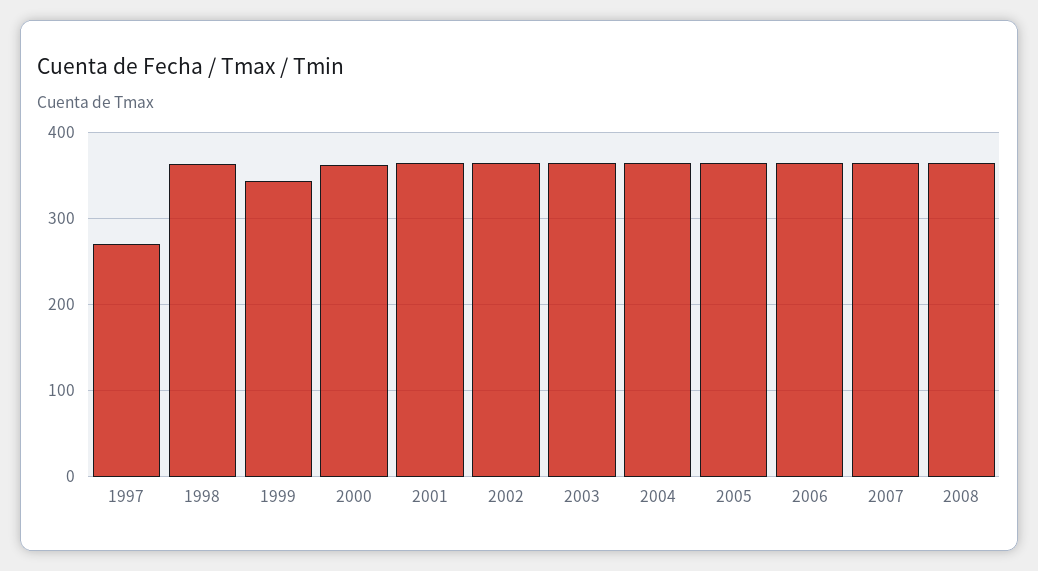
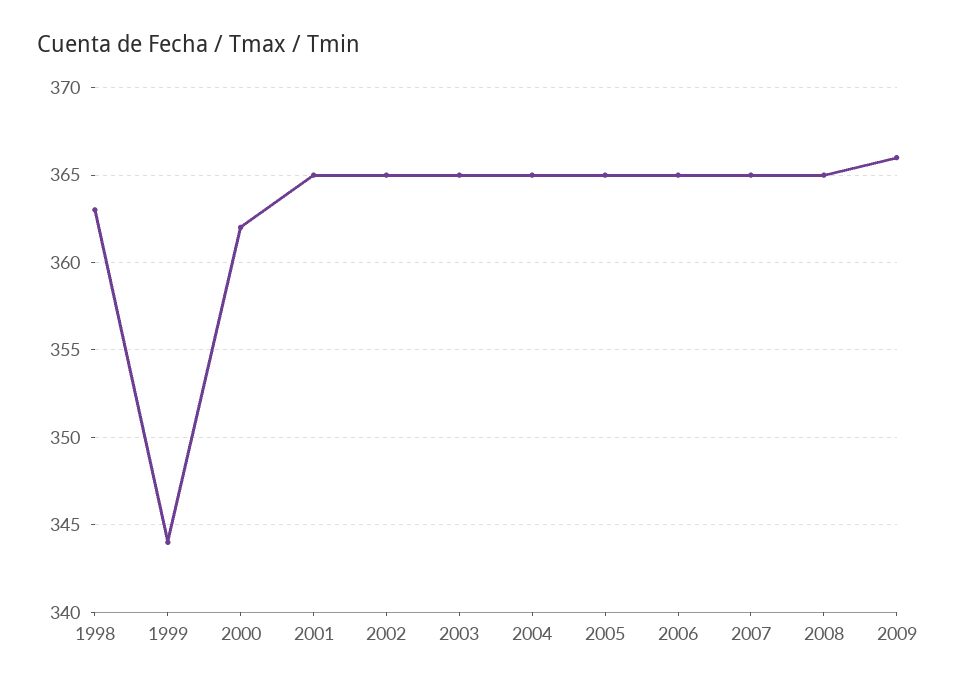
1997: 270 -> none
2009: none -> 366

